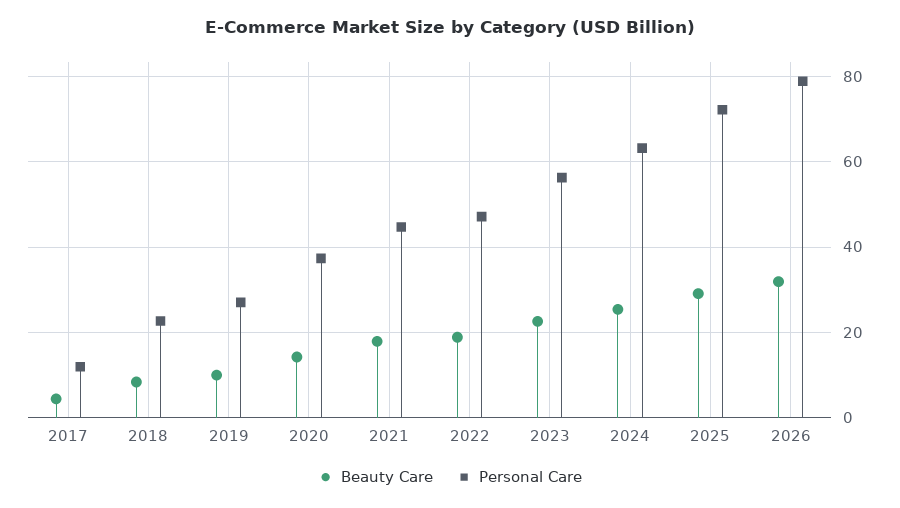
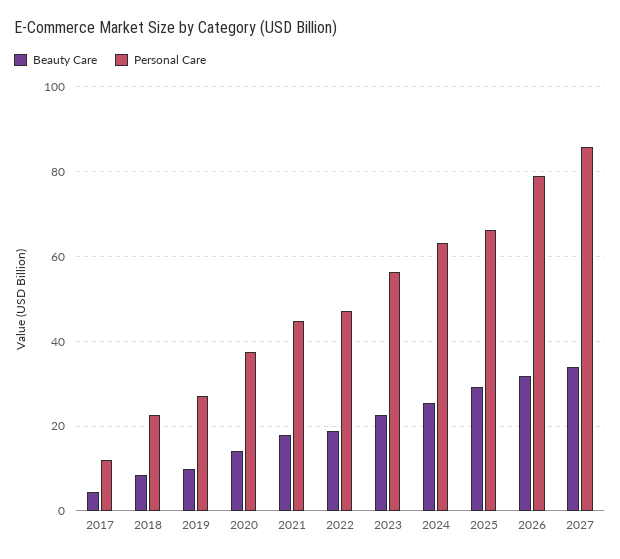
Personal Care, 2025: 72 -> 66
Beauty Care, 2027: none -> 34
Personal Care, 2027: none -> 86

